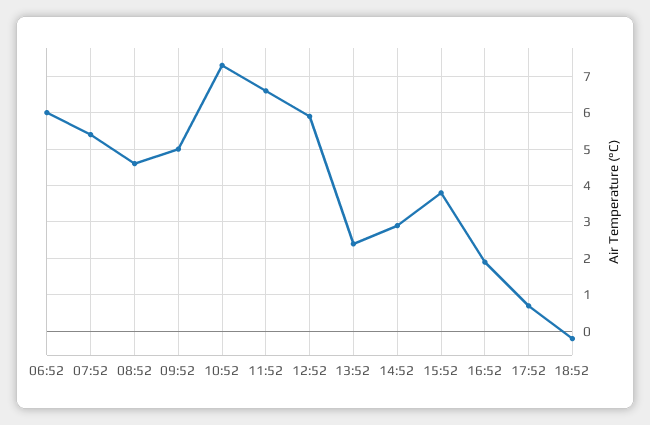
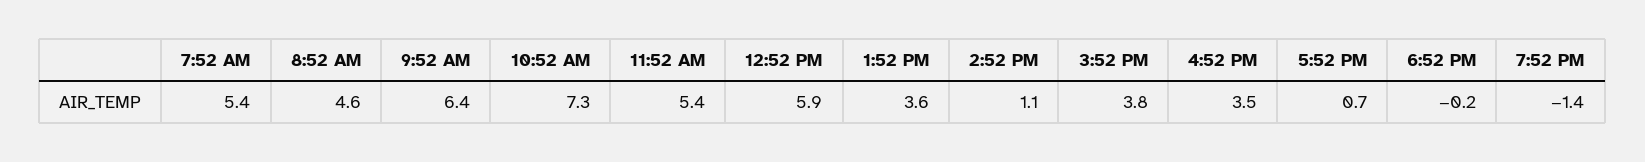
06:52: 6 -> none
09:52: 5 -> 6.4
11:52: 6.5 -> 5.4
13:52: 2.5 -> 3.6
14:52: 3 -> 1.1
16:52: 2 -> 3.5
7:52 PM: none -> -1.4

